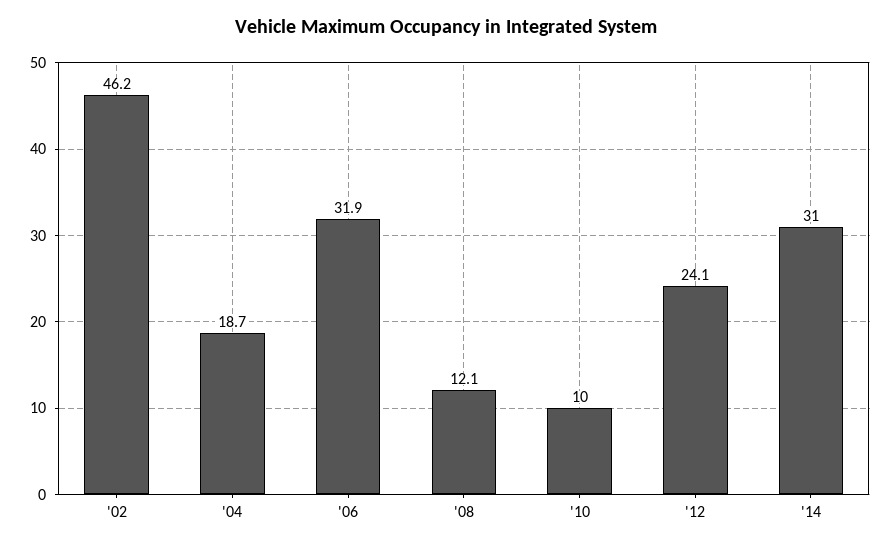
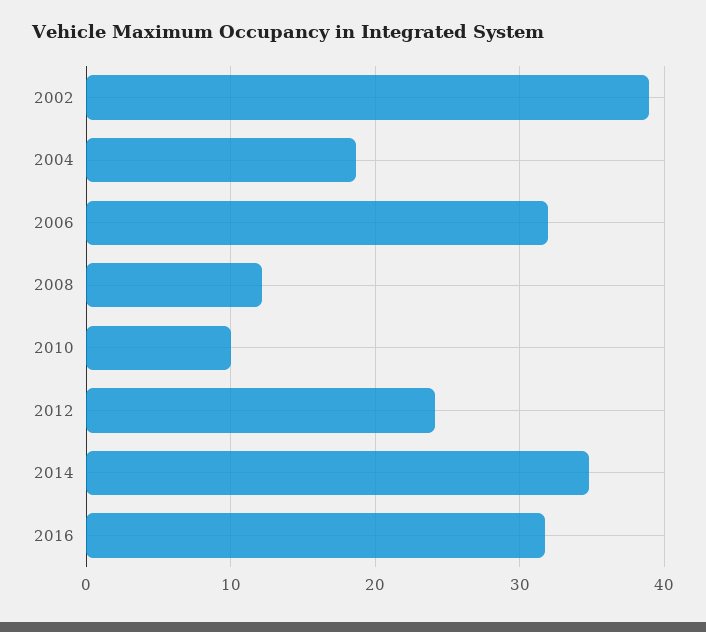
'02: 46.2 -> 39
'14: 31 -> 35
2016: none -> 32

